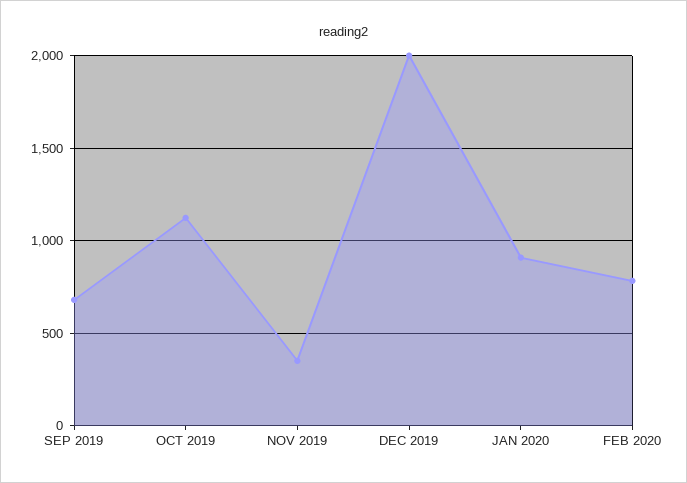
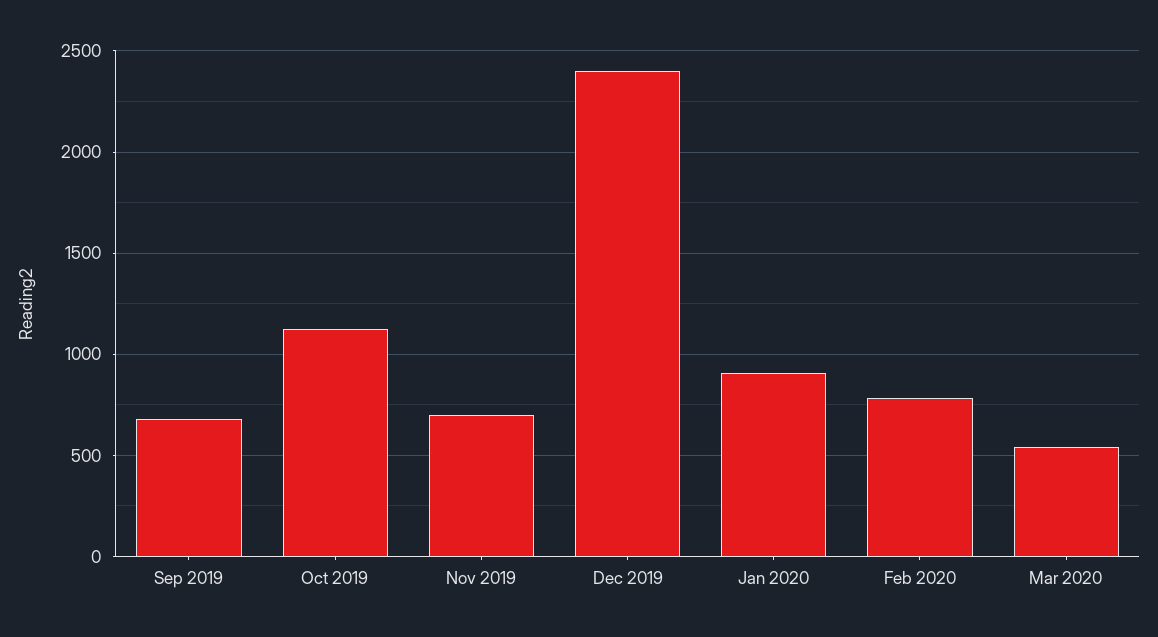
NOV 2019: 350 -> 700
DEC 2019: 2000 -> 2400
Mar 2020: none -> 550

